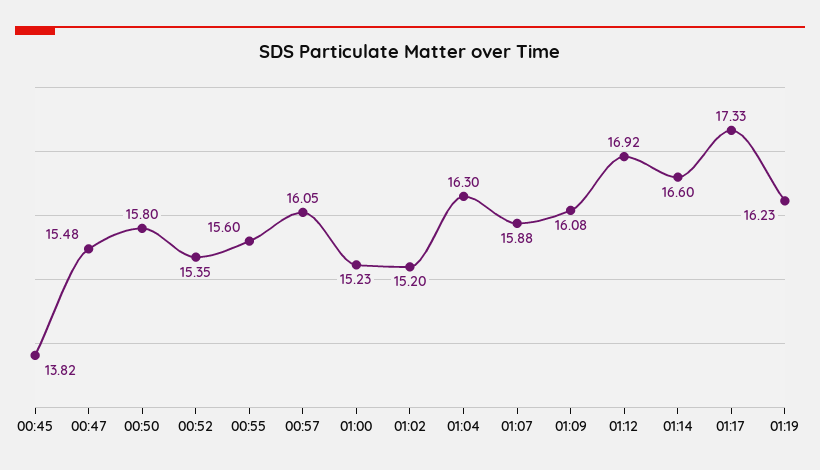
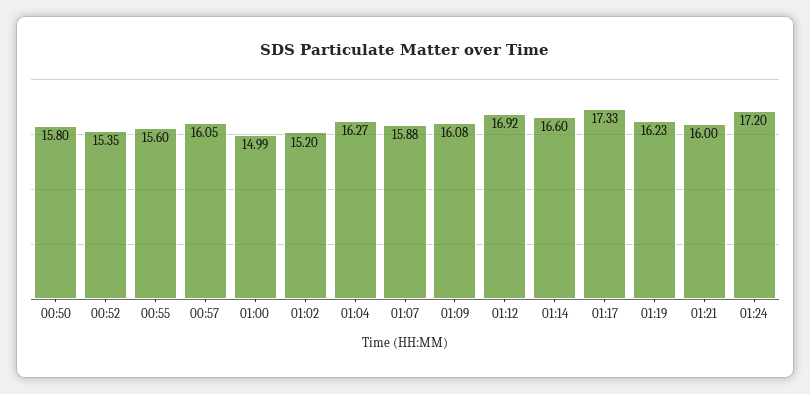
00:45: 13.82 -> none
00:47: 15.48 -> none
01:00: 15.23 -> 14.99
01:04: 16.3 -> 16.27
01:21: none -> 16
01:24: none -> 17.2

